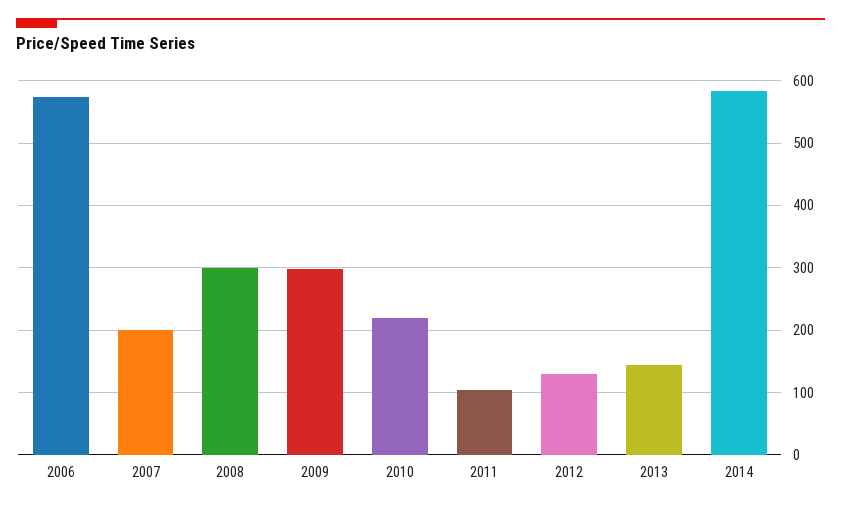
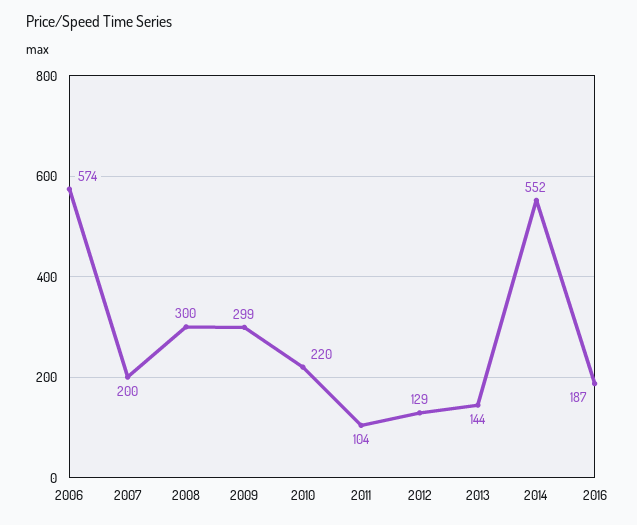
2014: 580 -> 552
2016: none -> 187

